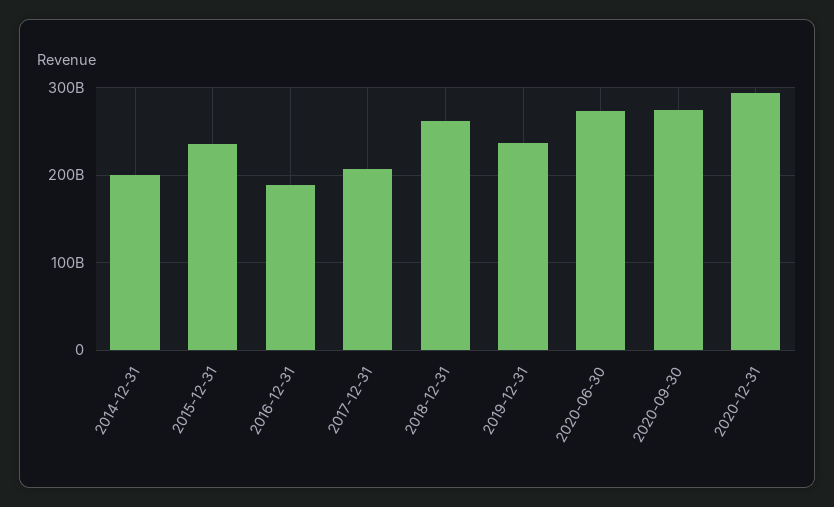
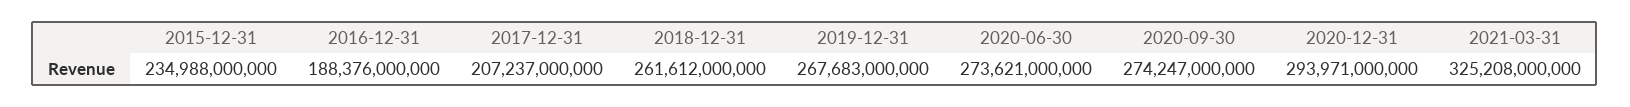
2014-12-31: 200000000000 -> none
2019-12-31: 240000000000 -> 267683000000
2021-03-31: none -> 325208000000

